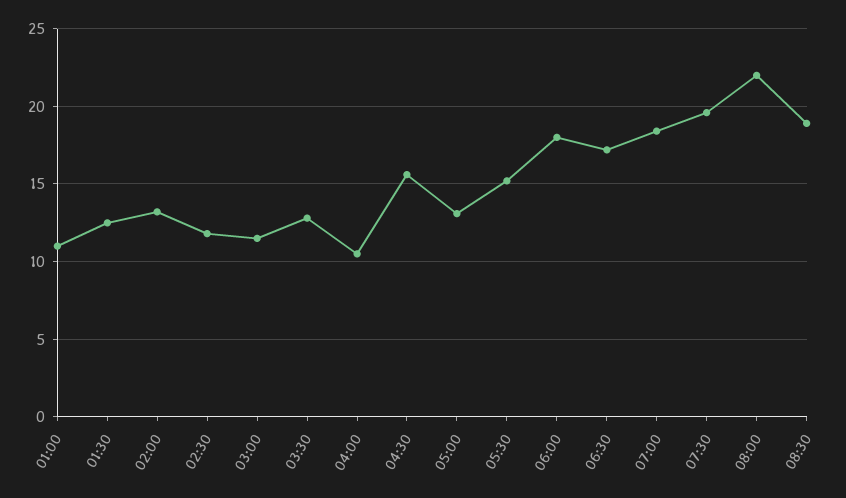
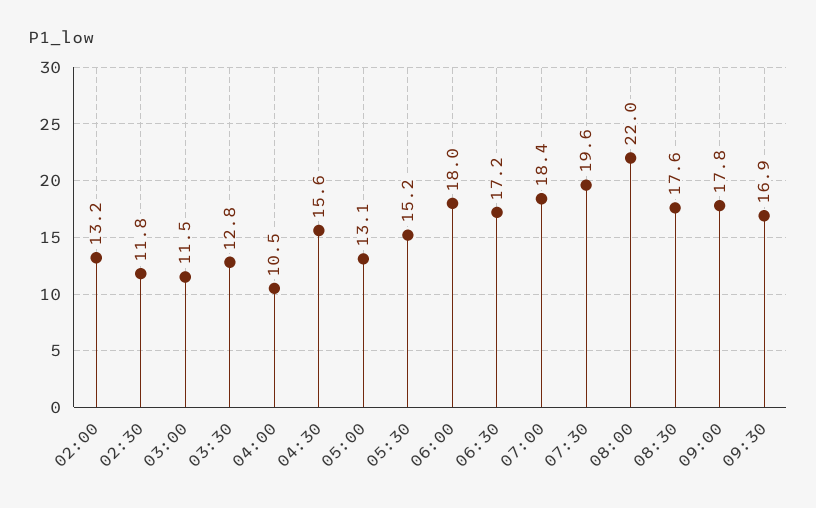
01:00: 11 -> none
01:30: 12.5 -> none
08:30: 19 -> 17.6
09:00: none -> 17.8
09:30: none -> 16.9

